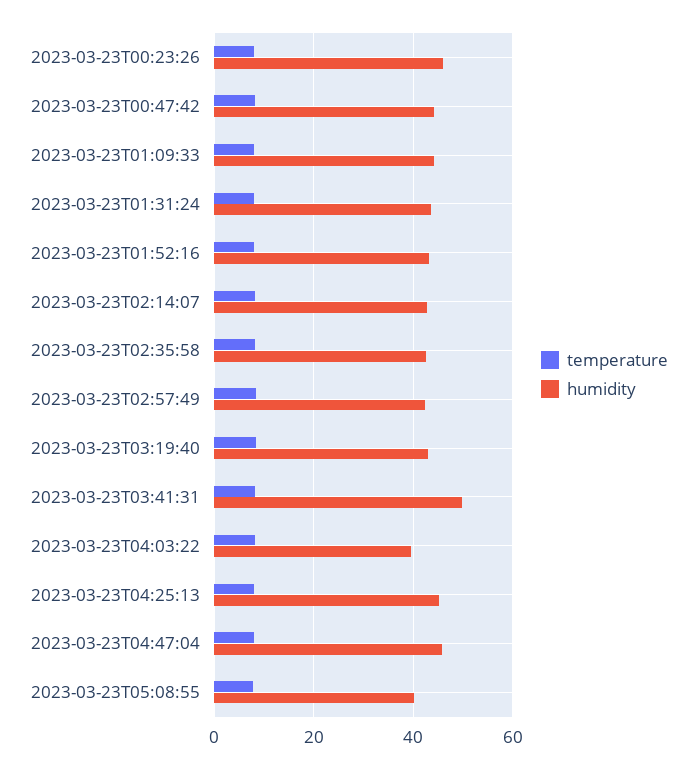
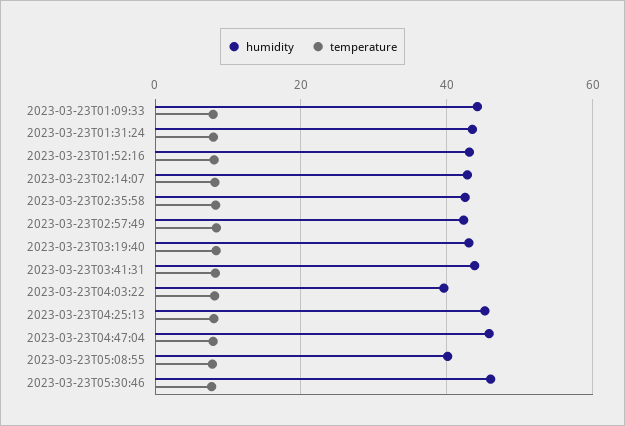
temperature, 2023-03-23T00:23:26: 8 -> none
humidity, 2023-03-23T00:23:26: 46 -> none
temperature, 2023-03-23T00:47:42: 8 -> none
humidity, 2023-03-23T00:47:42: 44 -> none
humidity, 2023-03-23T03:41:31: 50 -> 44
humidity, 2023-03-23T05:30:46: none -> 46
temperature, 2023-03-23T05:30:46: none -> 8

